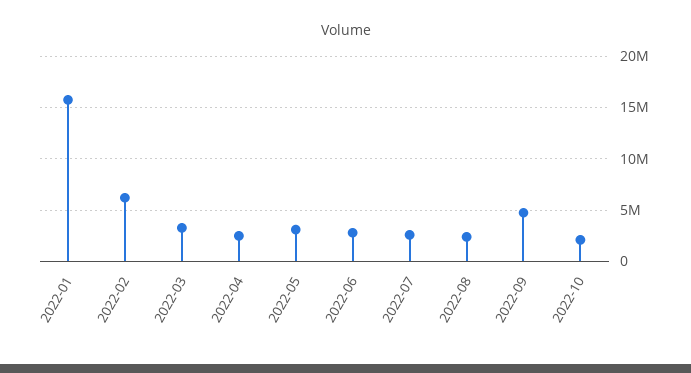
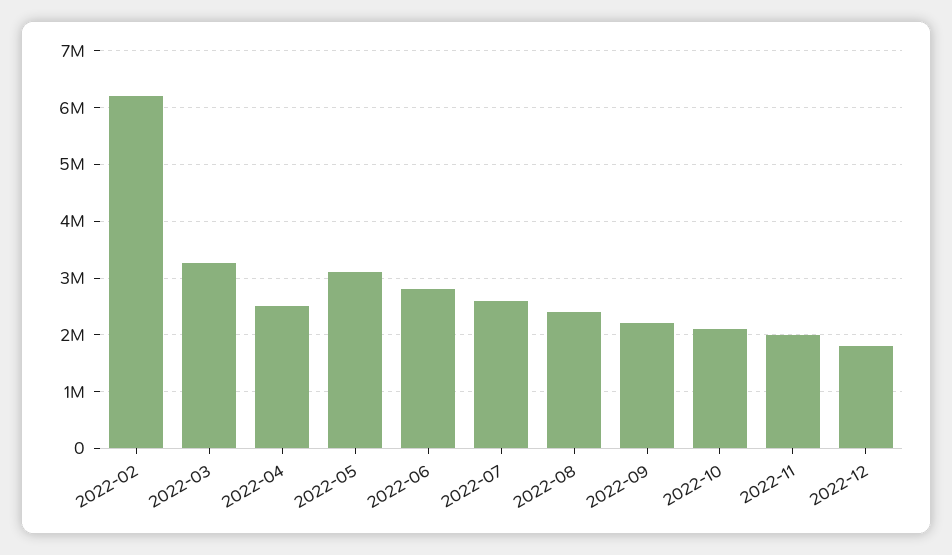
2022-01: 16000000 -> none
2022-09: 5000000 -> 2200000
2022-11: none -> 2000000
2022-12: none -> 1800000

